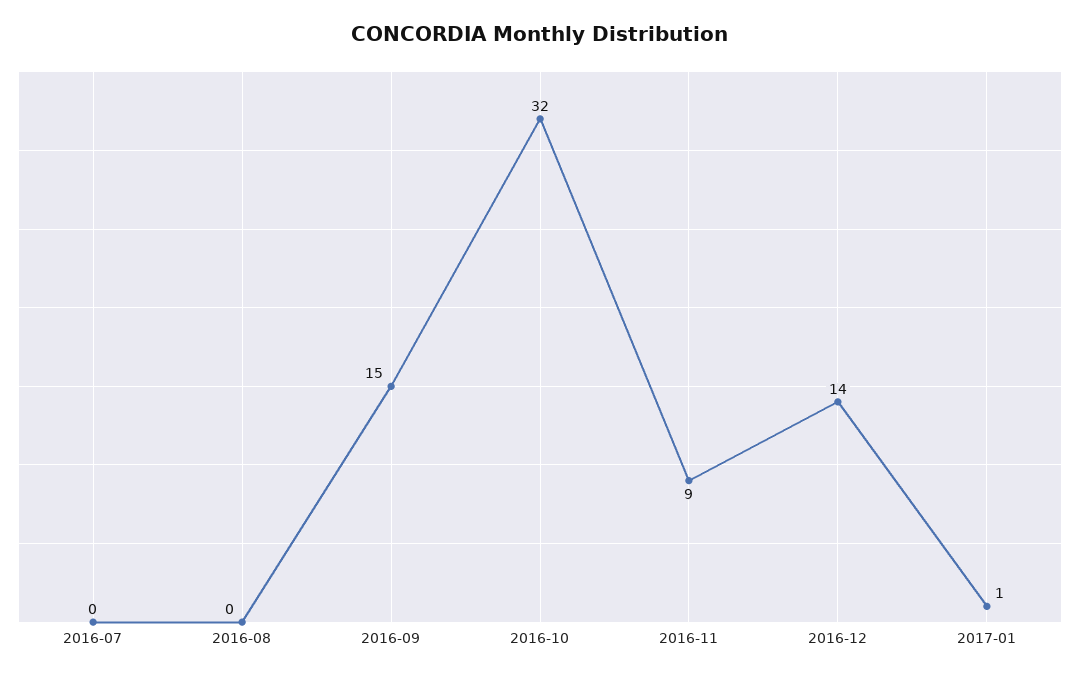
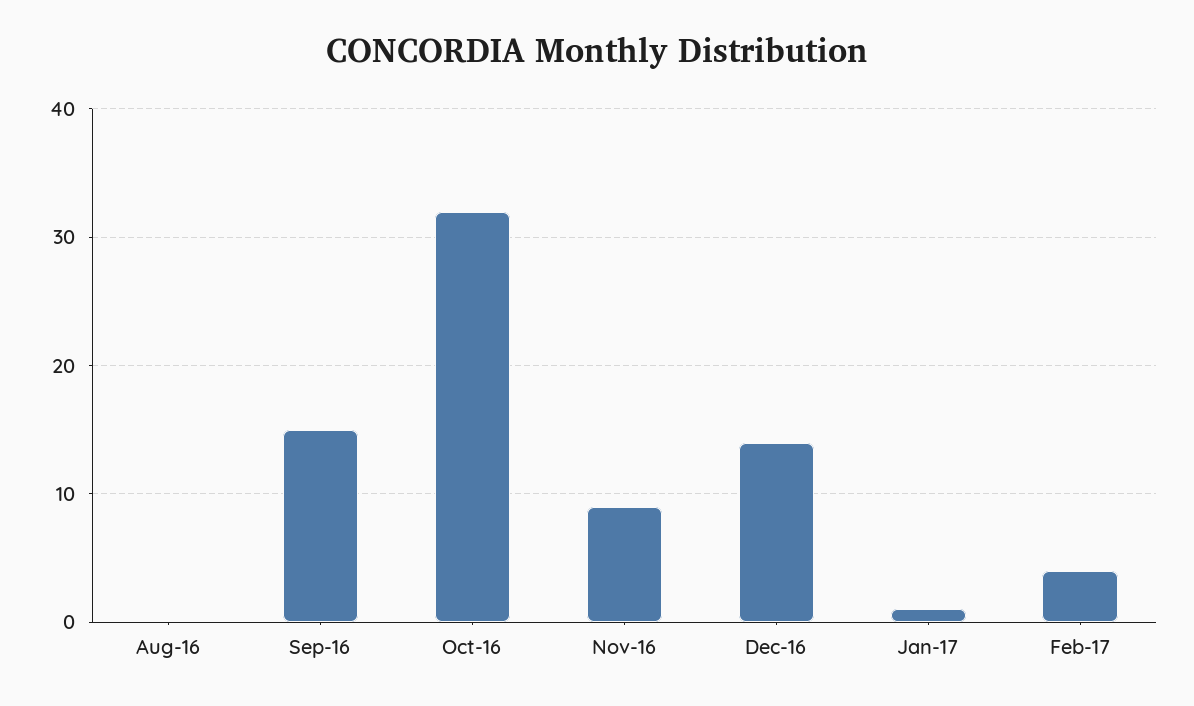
2016-07: 0 -> none
Feb-17: none -> 4

